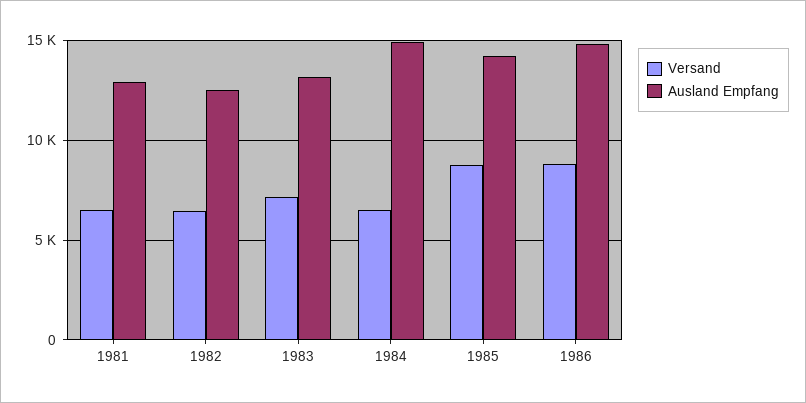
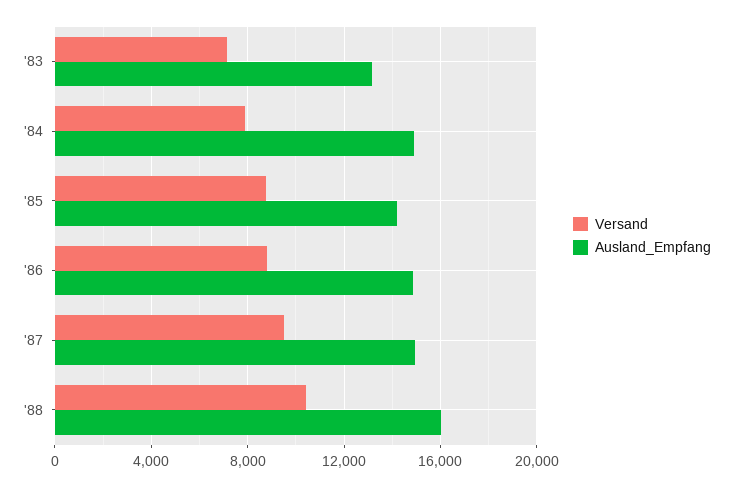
Versand, 1981: 6500 -> none
Ausland Empfang, 1981: 13000 -> none
Versand, 1982: 6500 -> none
Ausland Empfang, 1982: 12500 -> none
Versand, 1984: 6500 -> 8000
Versand, '87: none -> 9500
Ausland Empfang, '87: none -> 15000
Versand, '88: none -> 10500
Ausland Empfang, '88: none -> 16000

